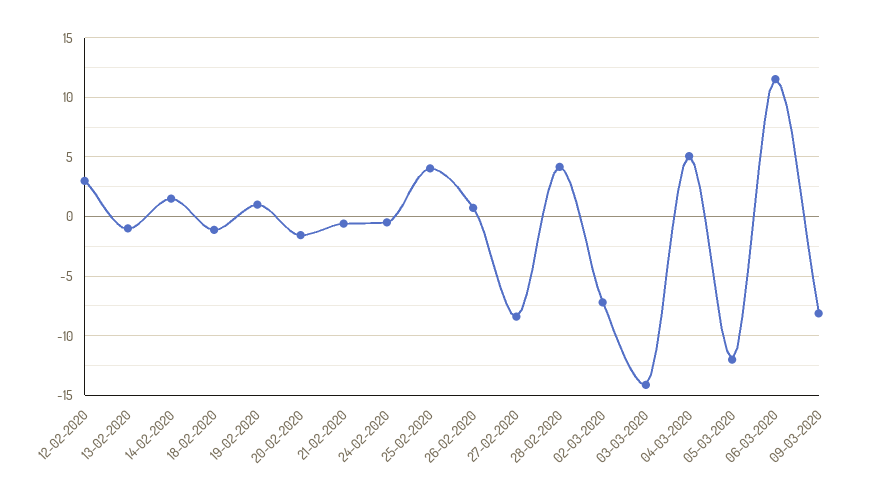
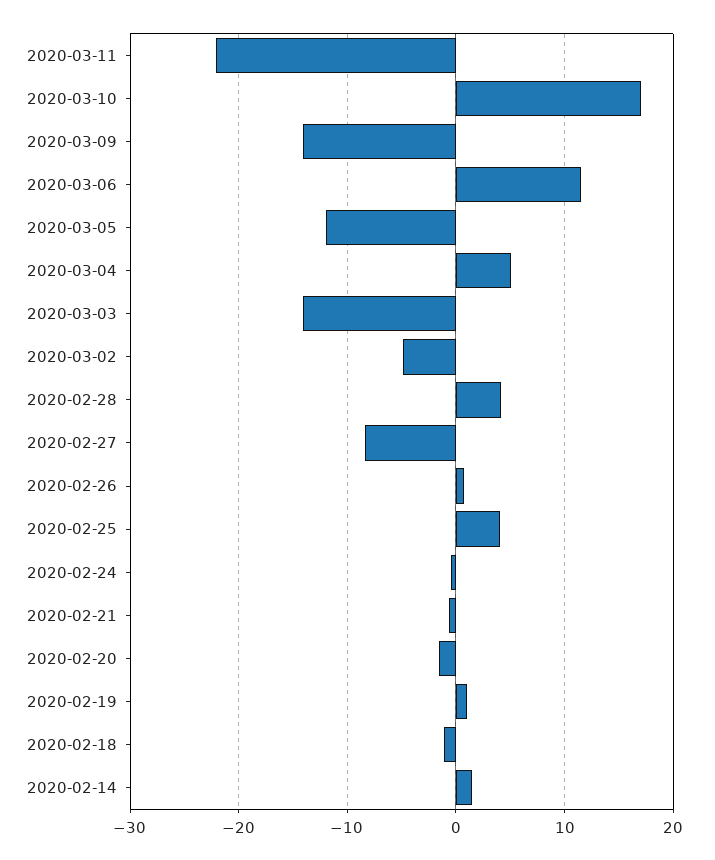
12-02-2020: 3 -> none
13-02-2020: -1 -> none
02-03-2020: -7 -> -5
09-03-2020: -8 -> -14
2020-03-11: none -> -22
2020-03-10: none -> 17

